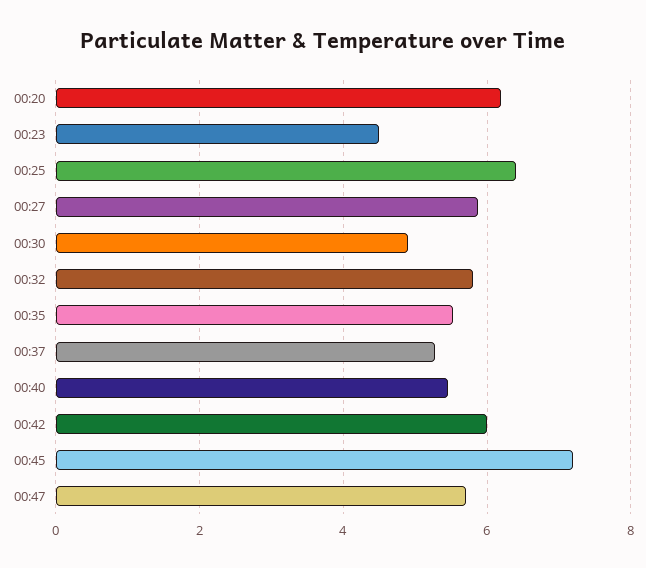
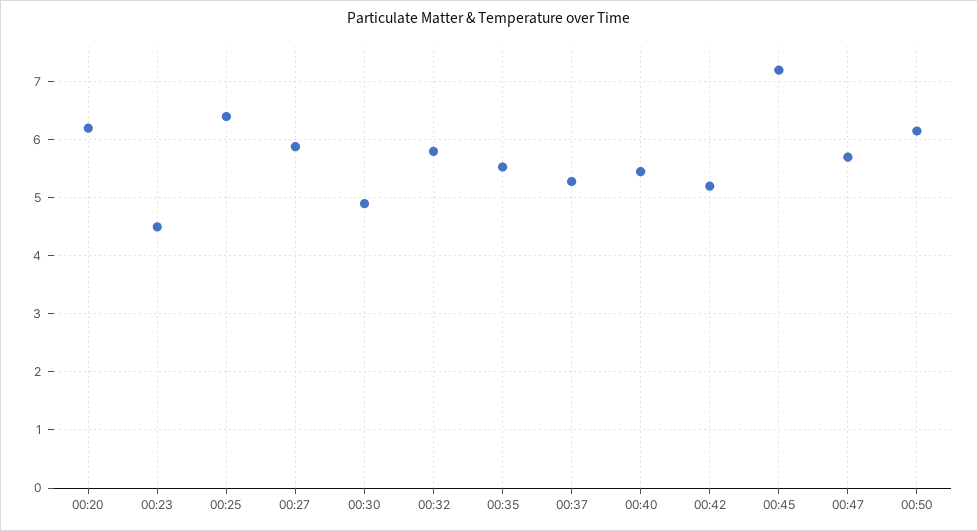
00:42: 6 -> 5.2
00:50: none -> 6.2

